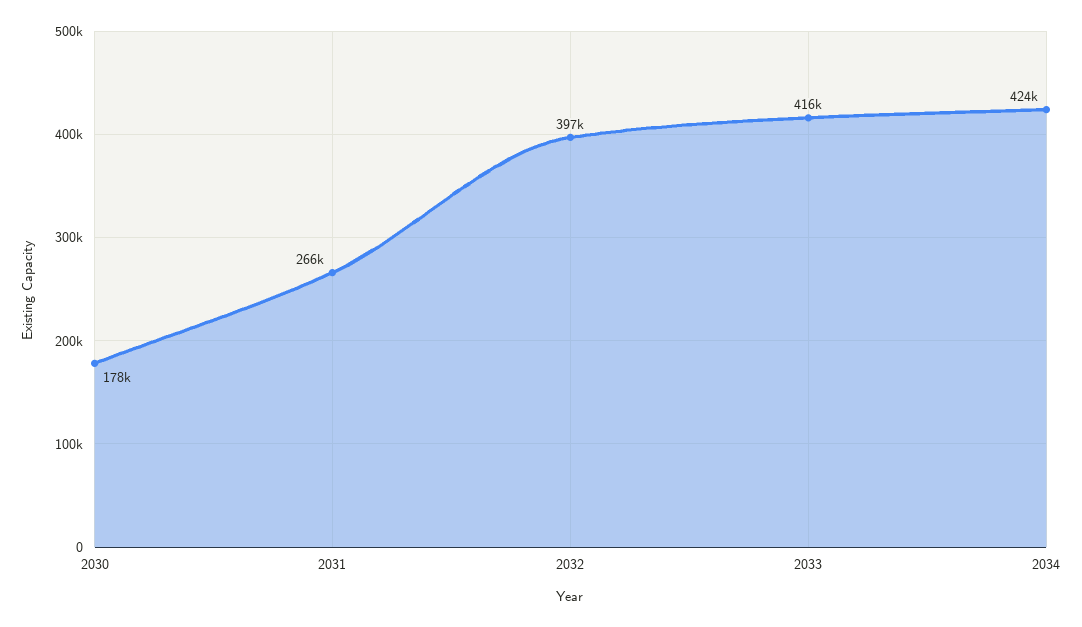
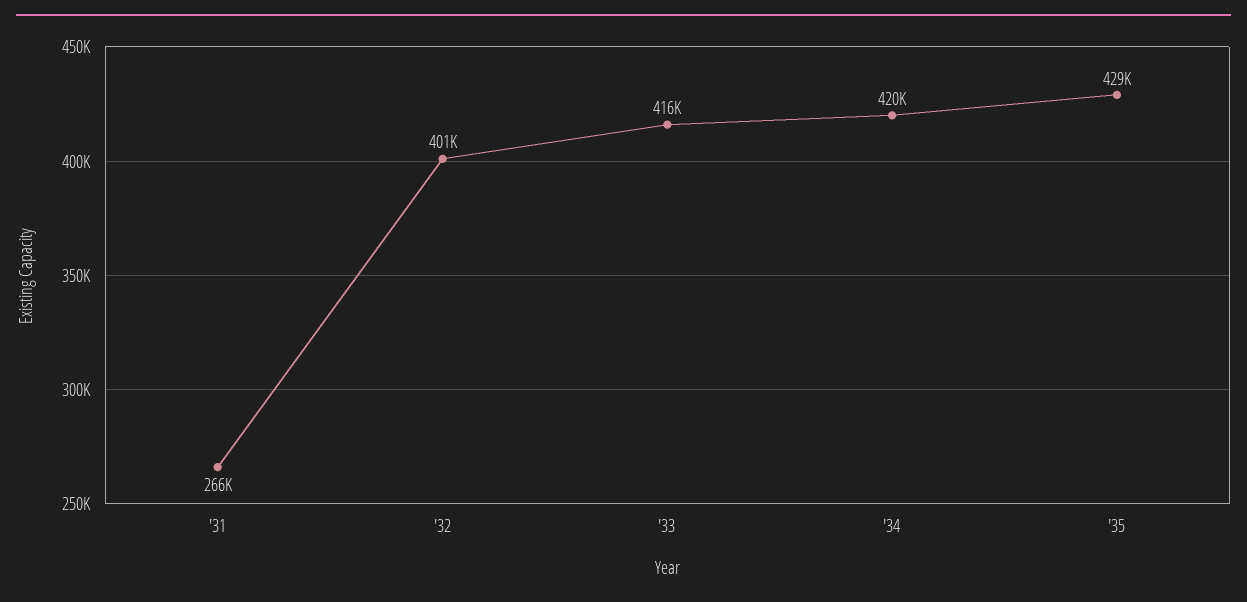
2030: 178000 -> none
2032: 397000 -> 401000
2034: 424000 -> 420000
'35: none -> 429000

